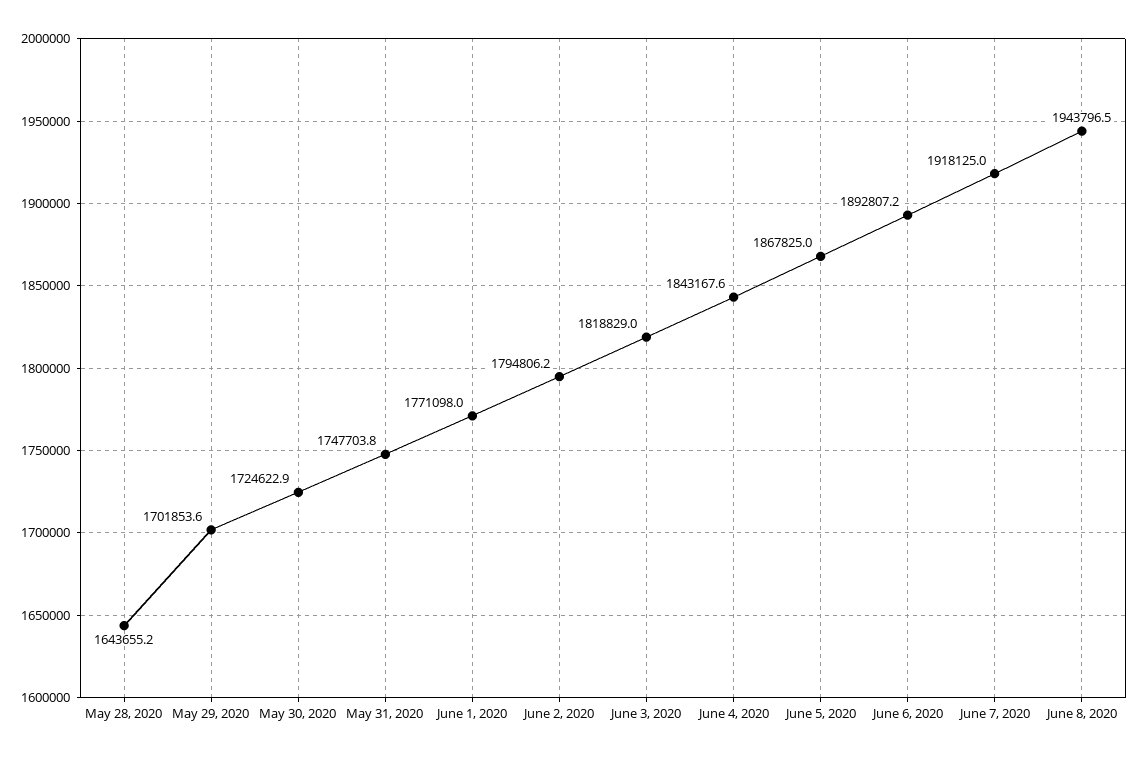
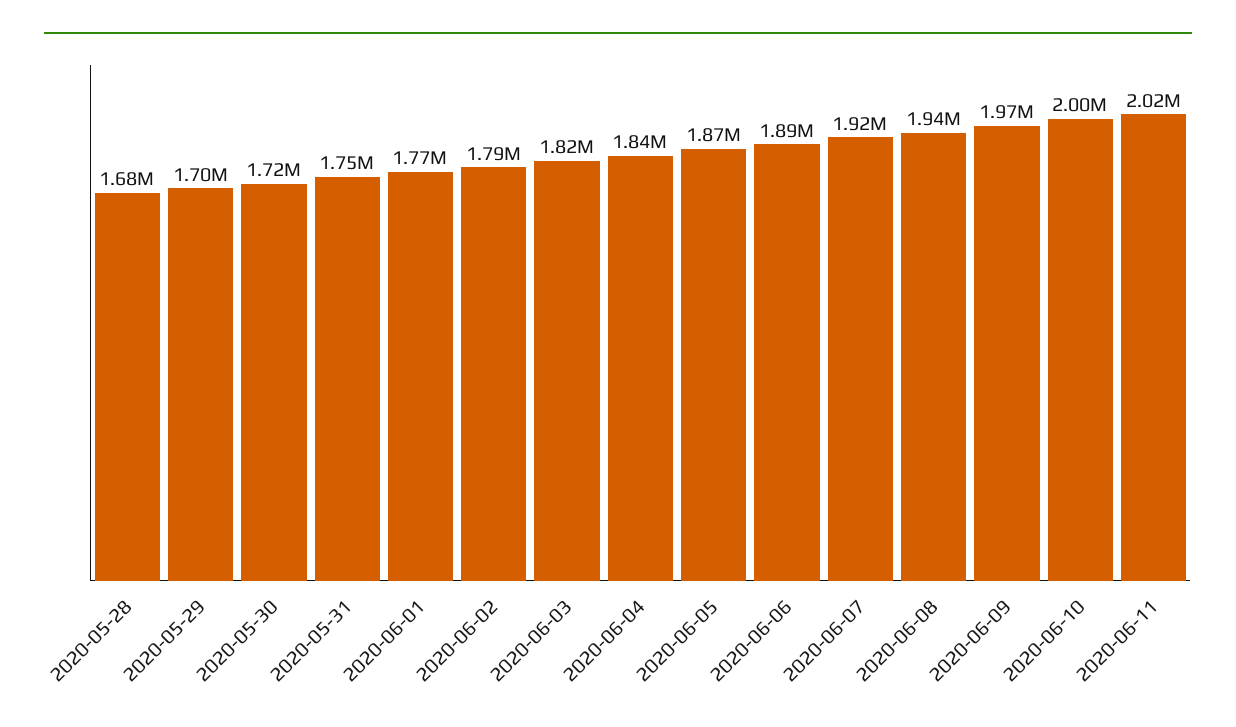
May 28, 2020: 1643655.2 -> 1680000
2020-06-09: none -> 1970000
2020-06-10: none -> 2000000
2020-06-11: none -> 2020000

